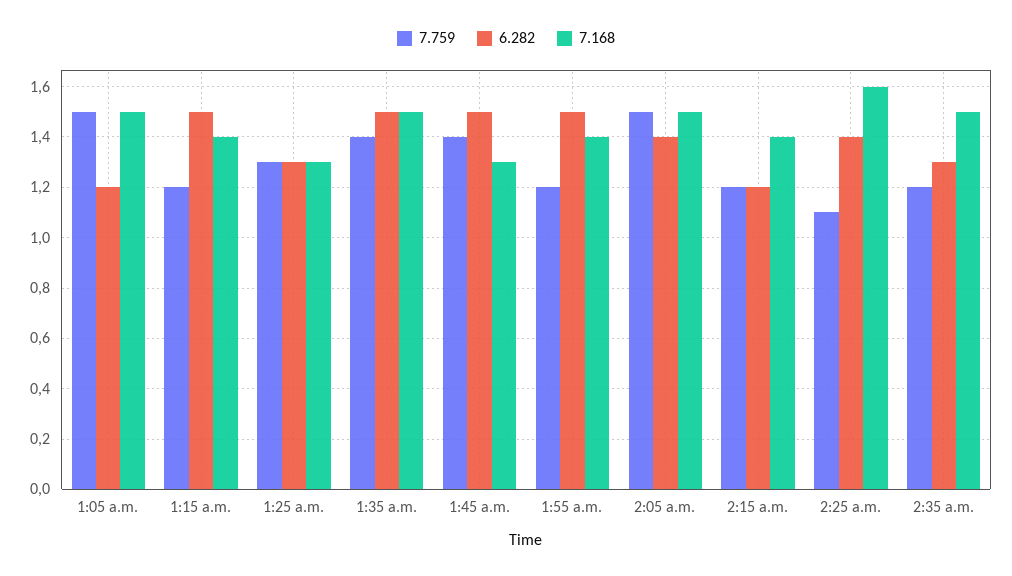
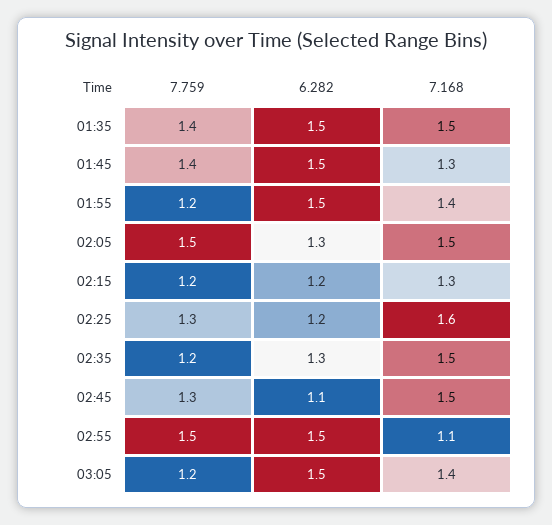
7.759, 1:05 a.m.: 1.5 -> none
6.282, 1:05 a.m.: 1.2 -> none
7.168, 1:05 a.m.: 1.5 -> none
7.759, 1:15 a.m.: 1.2 -> none
6.282, 1:15 a.m.: 1.5 -> none
7.168, 1:15 a.m.: 1.4 -> none
7.759, 1:25 a.m.: 1.3 -> none
6.282, 1:25 a.m.: 1.3 -> none
7.168, 1:25 a.m.: 1.3 -> none
6.282, 2:05 a.m.: 1.4 -> 1.3
7.168, 2:15 a.m.: 1.4 -> 1.3
7.759, 2:25 a.m.: 1.1 -> 1.3
6.282, 2:25 a.m.: 1.4 -> 1.2
7.759, 02:45: none -> 1.3
6.282, 02:45: none -> 1.1
7.168, 02:45: none -> 1.5
7.759, 02:55: none -> 1.5
6.282, 02:55: none -> 1.5
7.168, 02:55: none -> 1.1
7.759, 03:05: none -> 1.2
6.282, 03:05: none -> 1.5
7.168, 03:05: none -> 1.4

